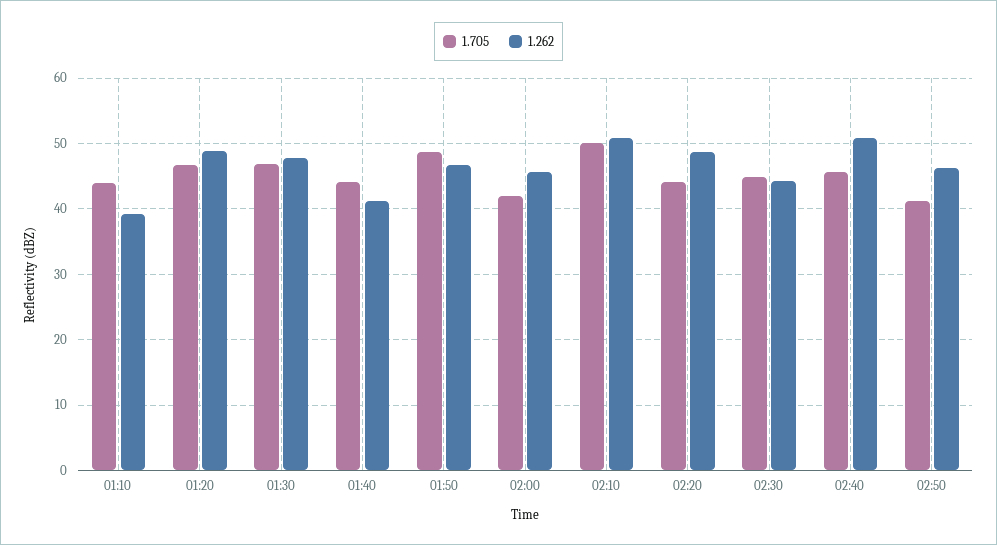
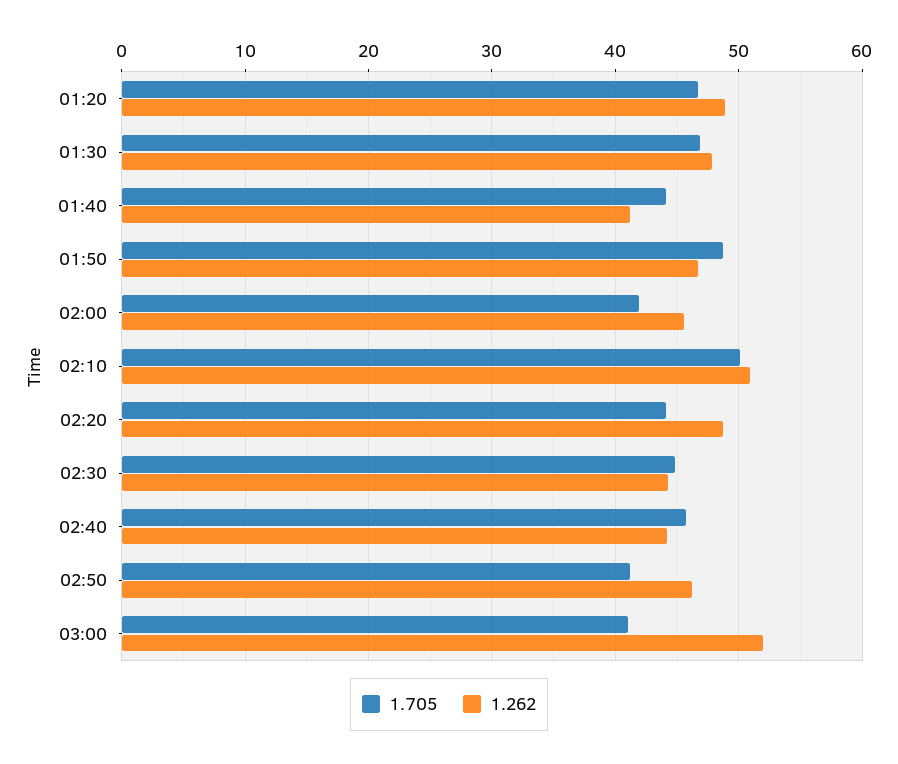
1.705, 01:10: 44 -> none
1.262, 01:10: 39 -> none
1.262, 02:40: 51 -> 44
1.705, 03:00: none -> 41
1.262, 03:00: none -> 52

